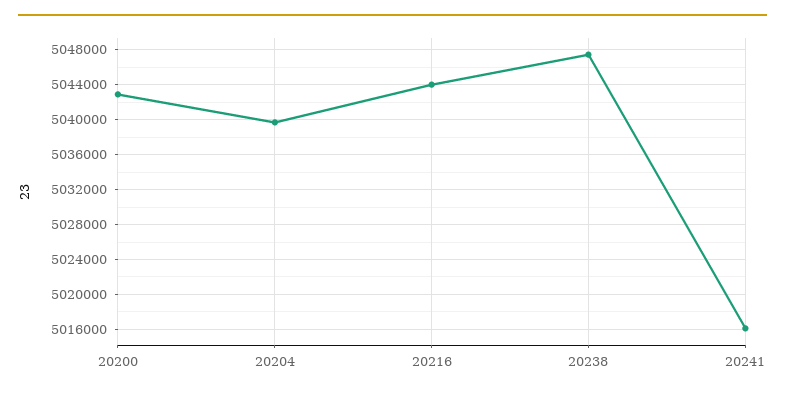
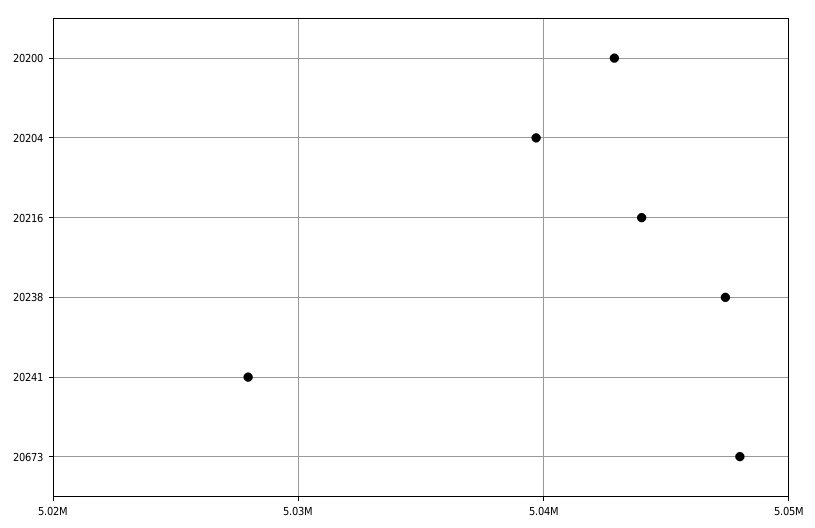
20241: 5016000 -> 5028000
20673: none -> 5048000

